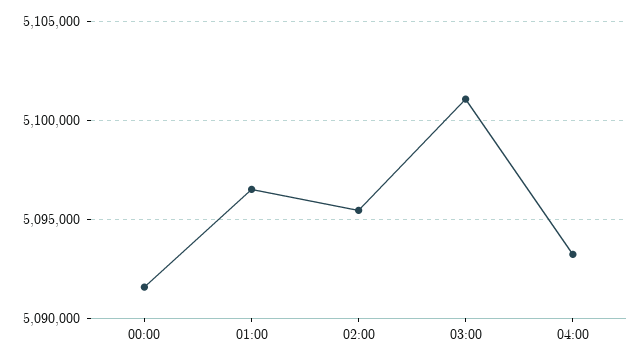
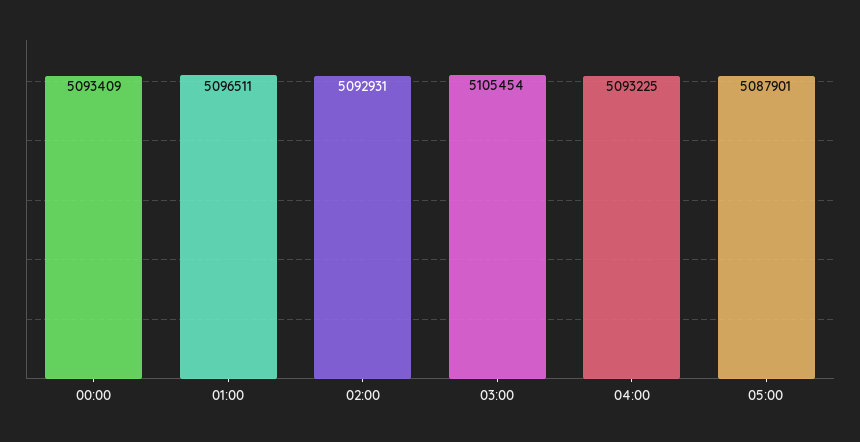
00:00: 5091500 -> 5093409
02:00: 5095500 -> 5092931
03:00: 5101000 -> 5105454
05:00: none -> 5087901

